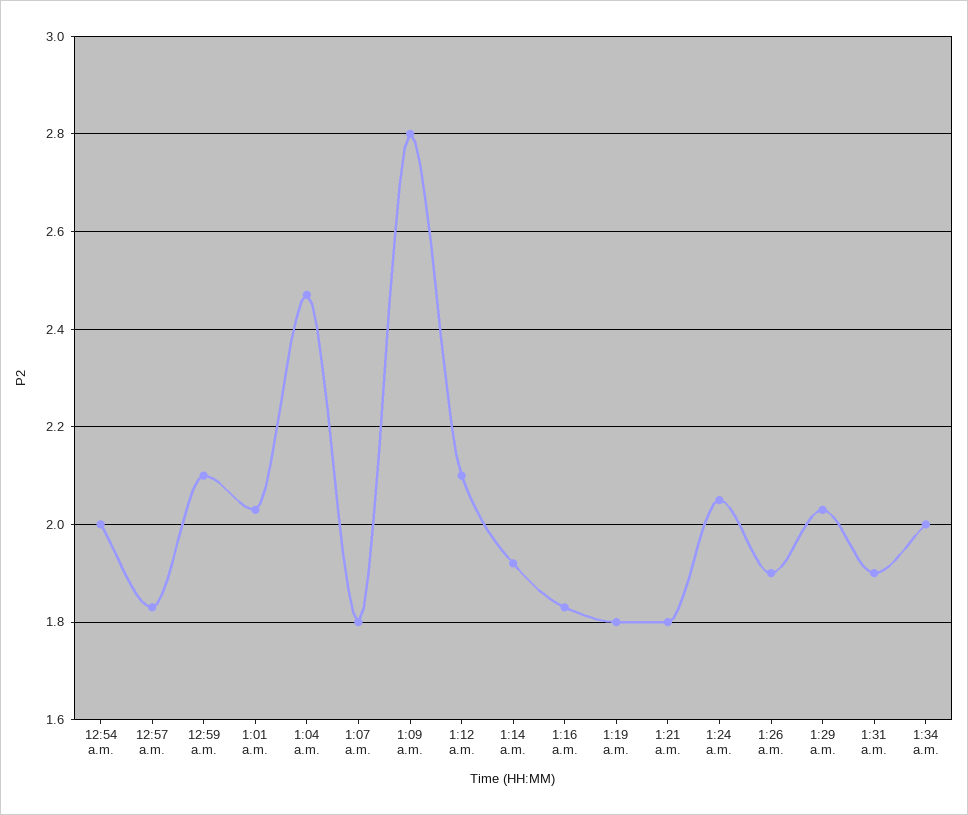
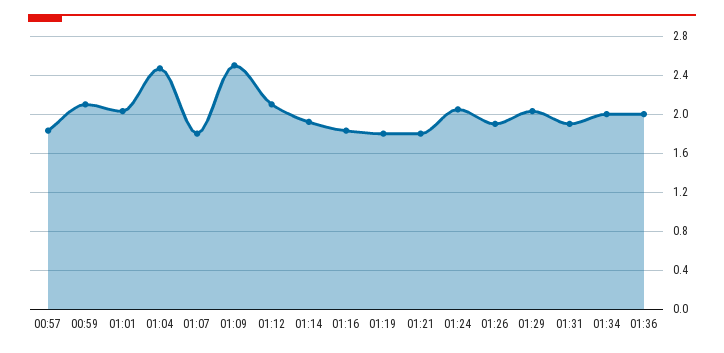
12:54 a.m.: 2 -> none
1:09 a.m.: 2.8 -> 2.5
01:36: none -> 2

